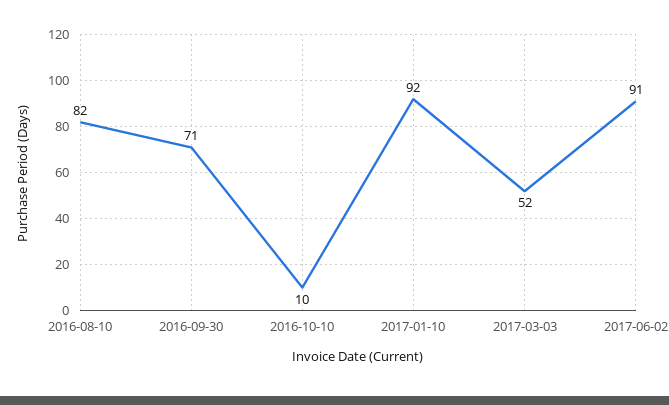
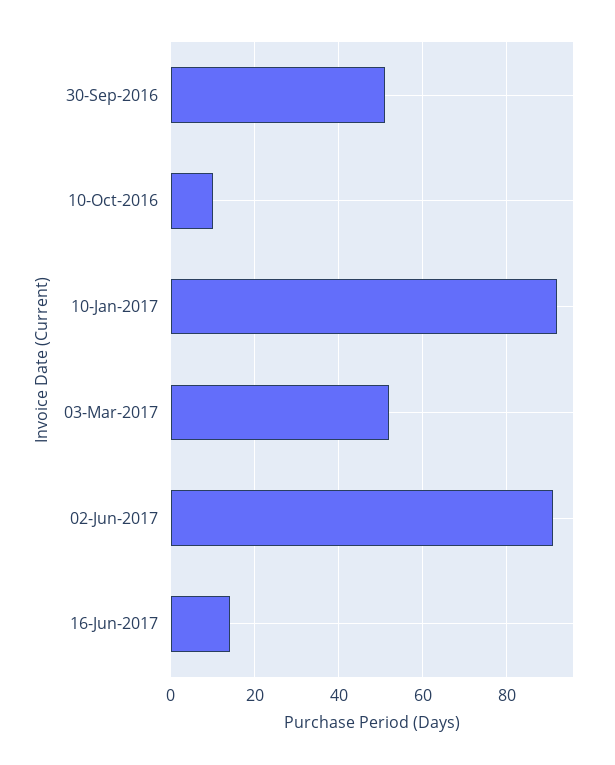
2016-08-10: 82 -> none
2016-09-30: 71 -> 50
16-Jun-2017: none -> 15

